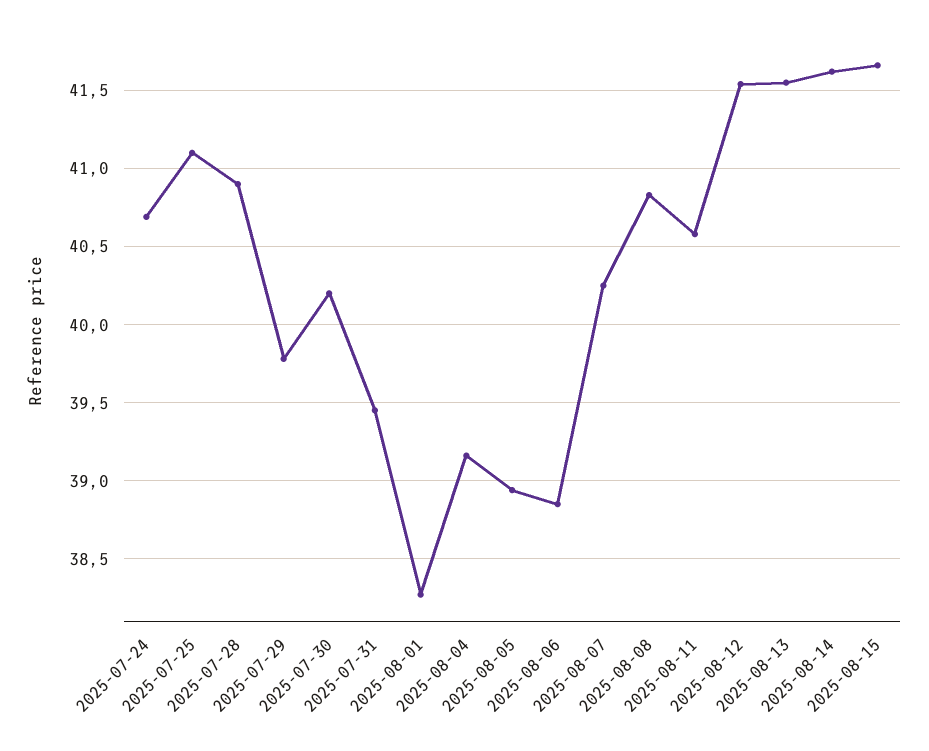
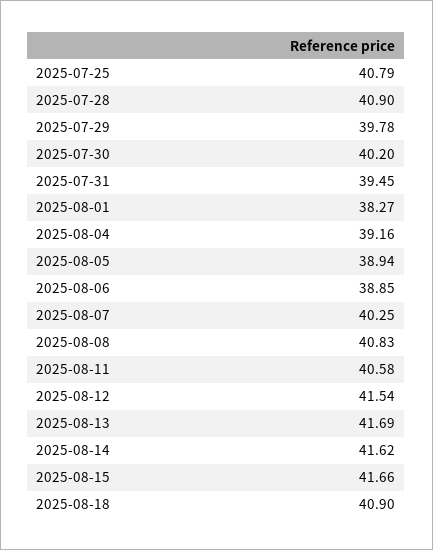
2025-07-24: 40.7 -> none
2025-07-25: 41.1 -> 40.79
2025-08-13: 41.55 -> 41.69
2025-08-18: none -> 40.9

